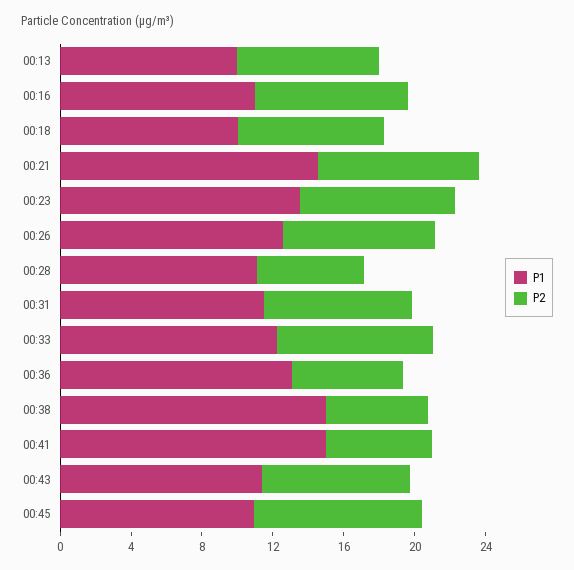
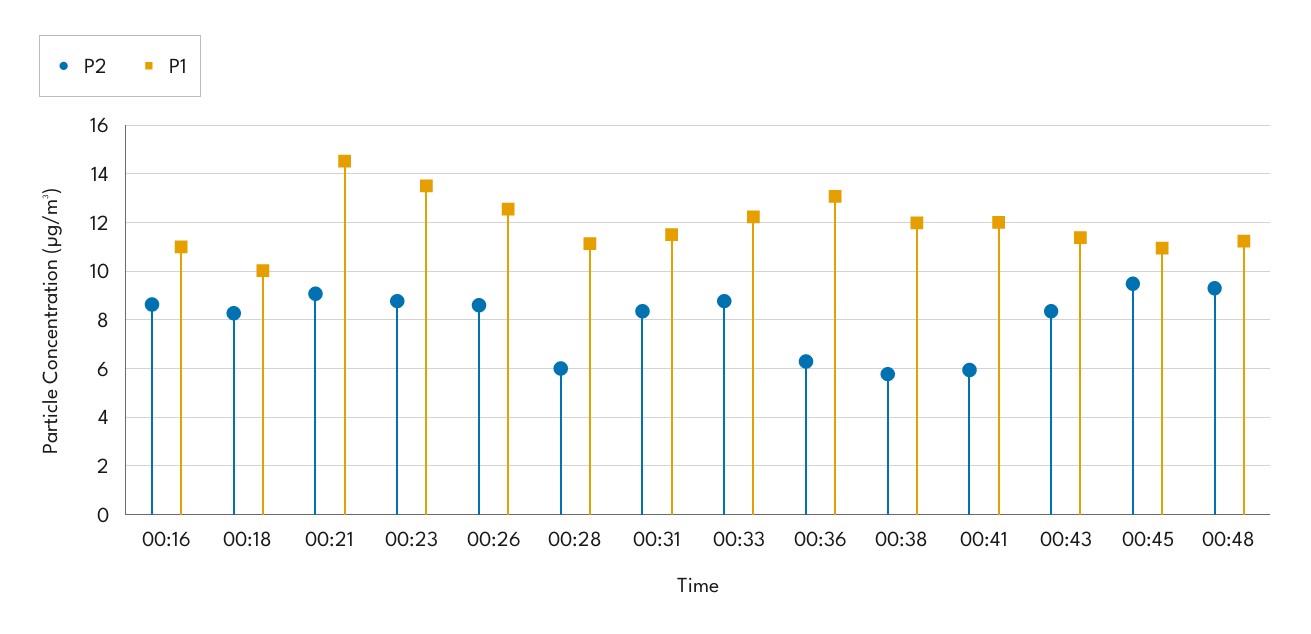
P1, 00:13: 10 -> none
P2, 00:13: 8 -> none
P1, 00:38: 15 -> 12
P1, 00:41: 15 -> 12
P2, 00:48: none -> 9.25
P1, 00:48: none -> 11.25

